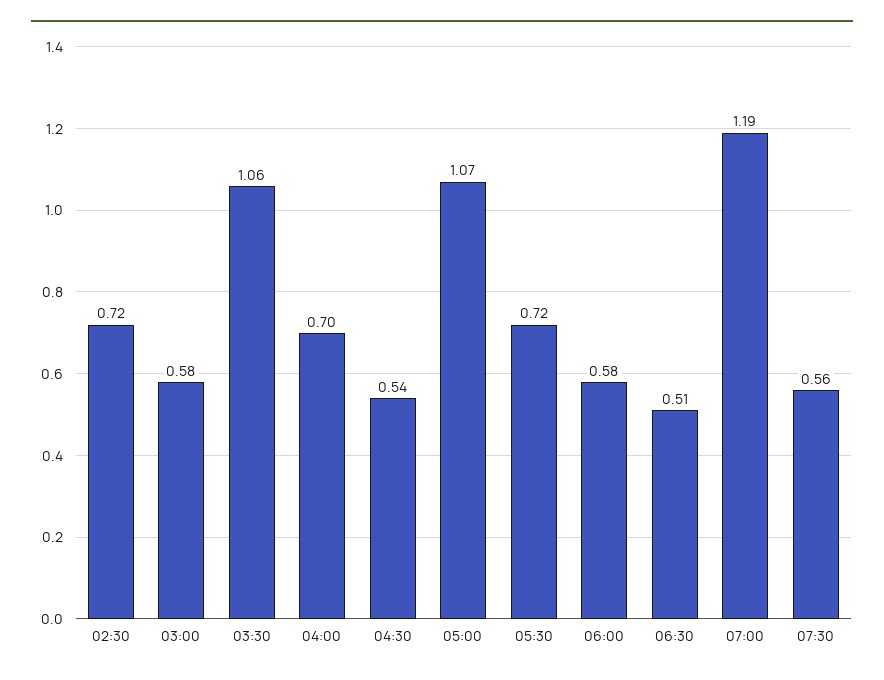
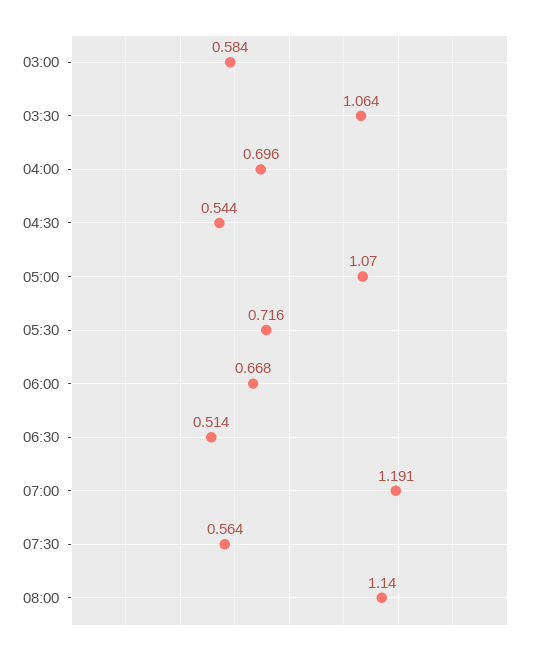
02:30: 0.72 -> none
06:00: 0.58 -> 0.668
08:00: none -> 1.14

